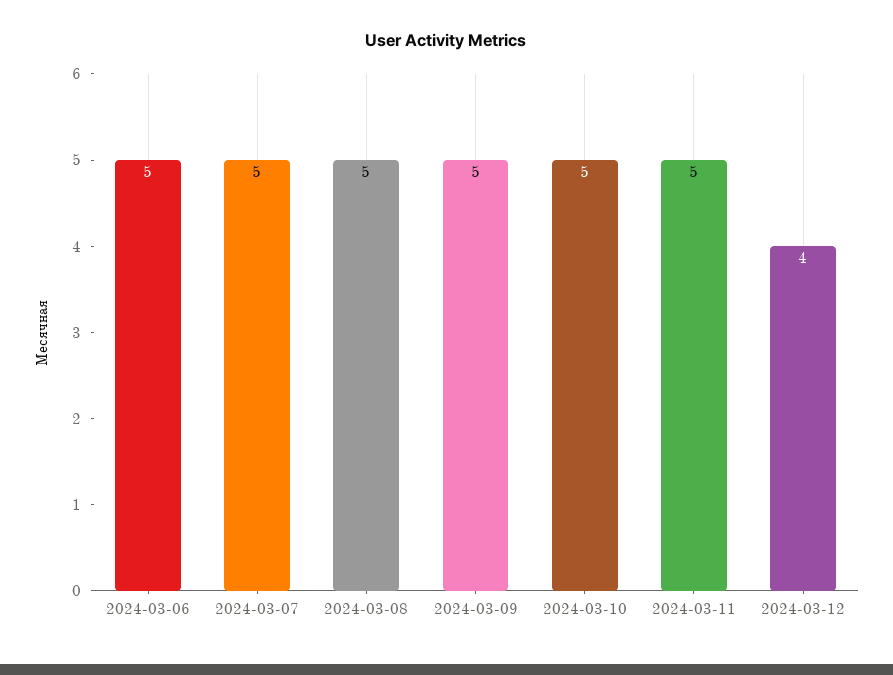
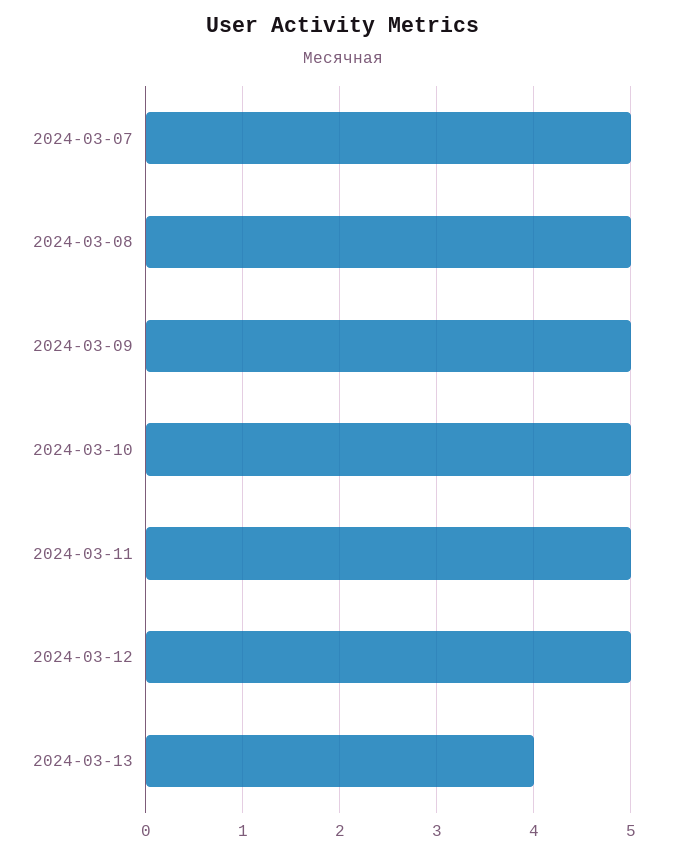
2024-03-06: 5 -> none
2024-03-12: 4 -> 5
2024-03-13: none -> 4

